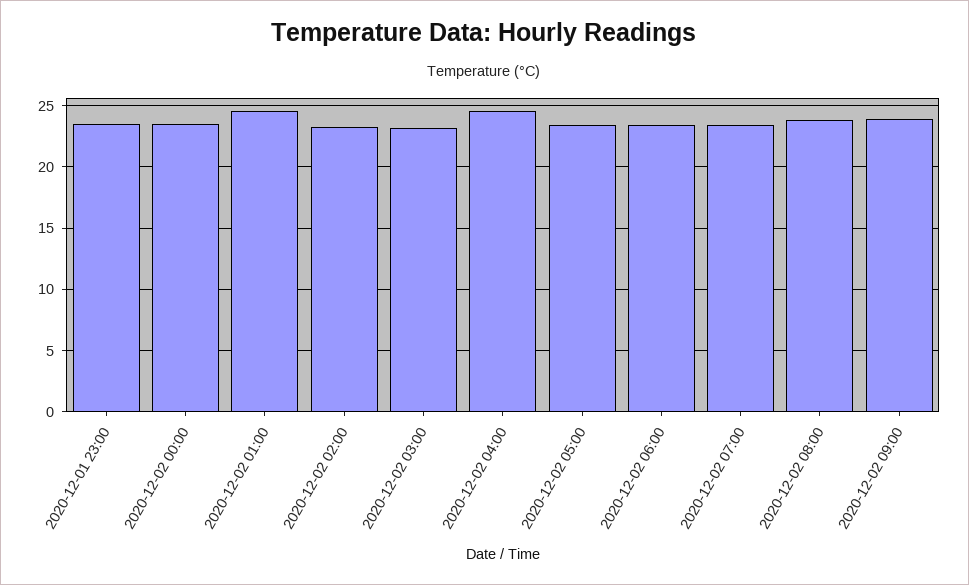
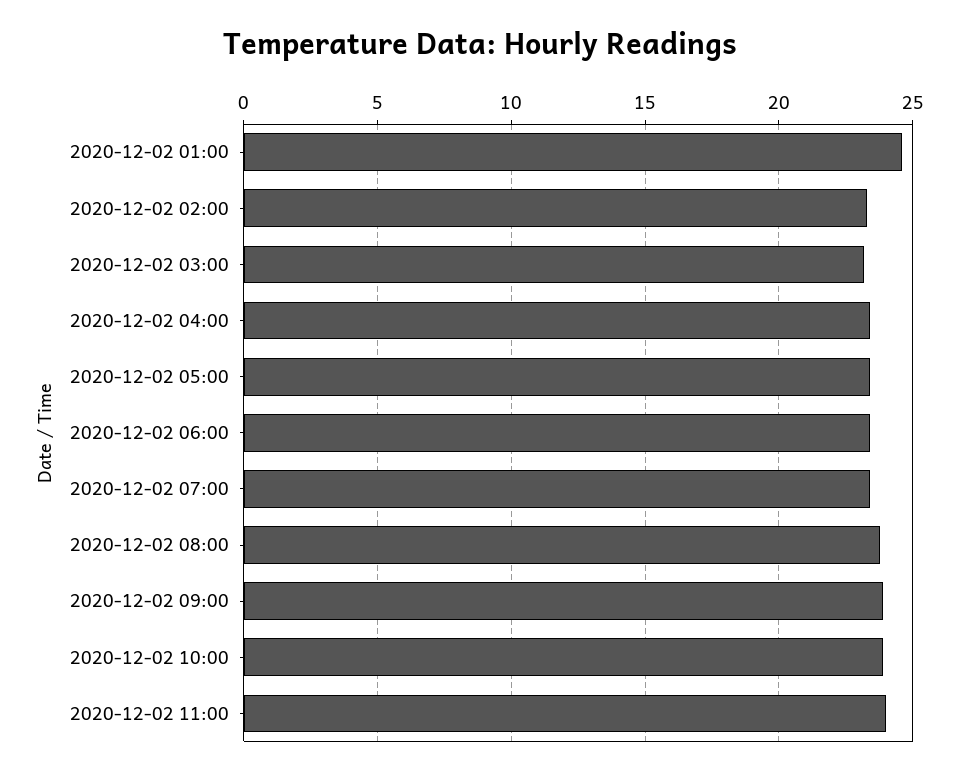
2020-12-01 23:00: 23.5 -> none
2020-12-02 00:00: 23.5 -> none
2020-12-02 04:00: 24.5 -> 23.5
2020-12-02 10:00: none -> 24
2020-12-02 11:00: none -> 24

